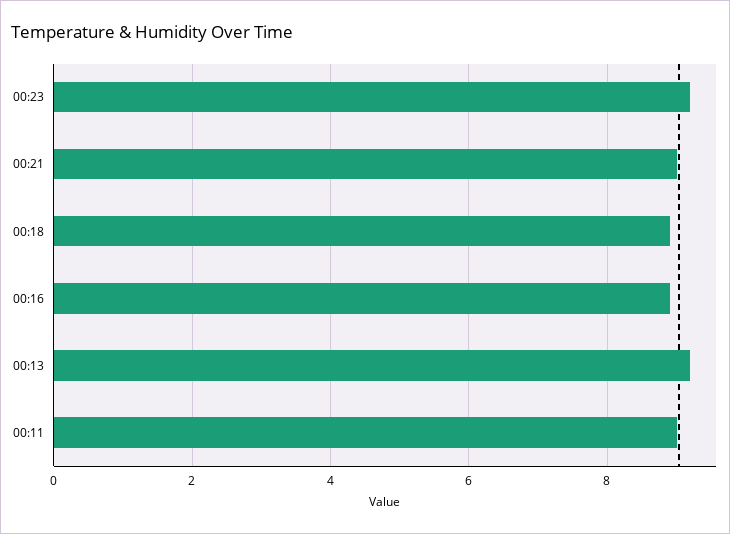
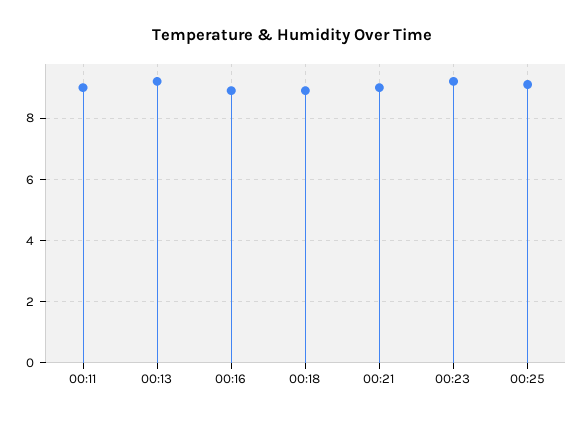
00:25: none -> 9

